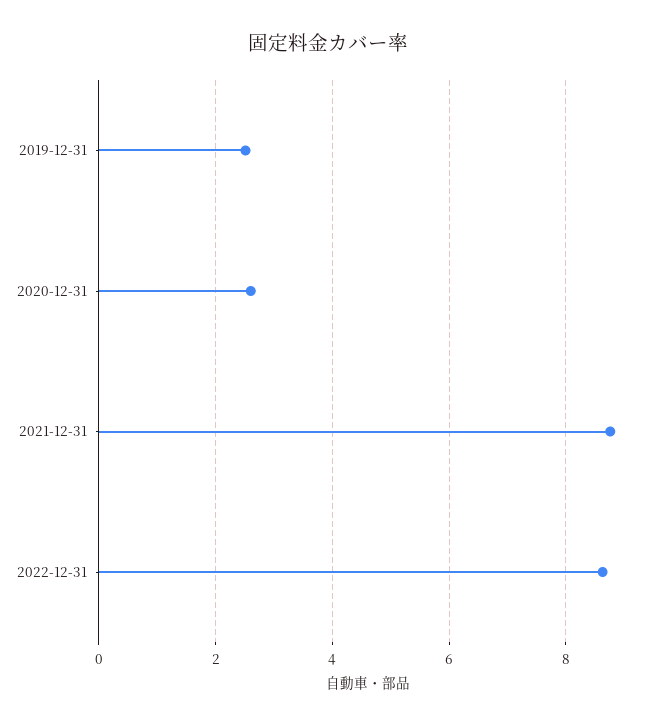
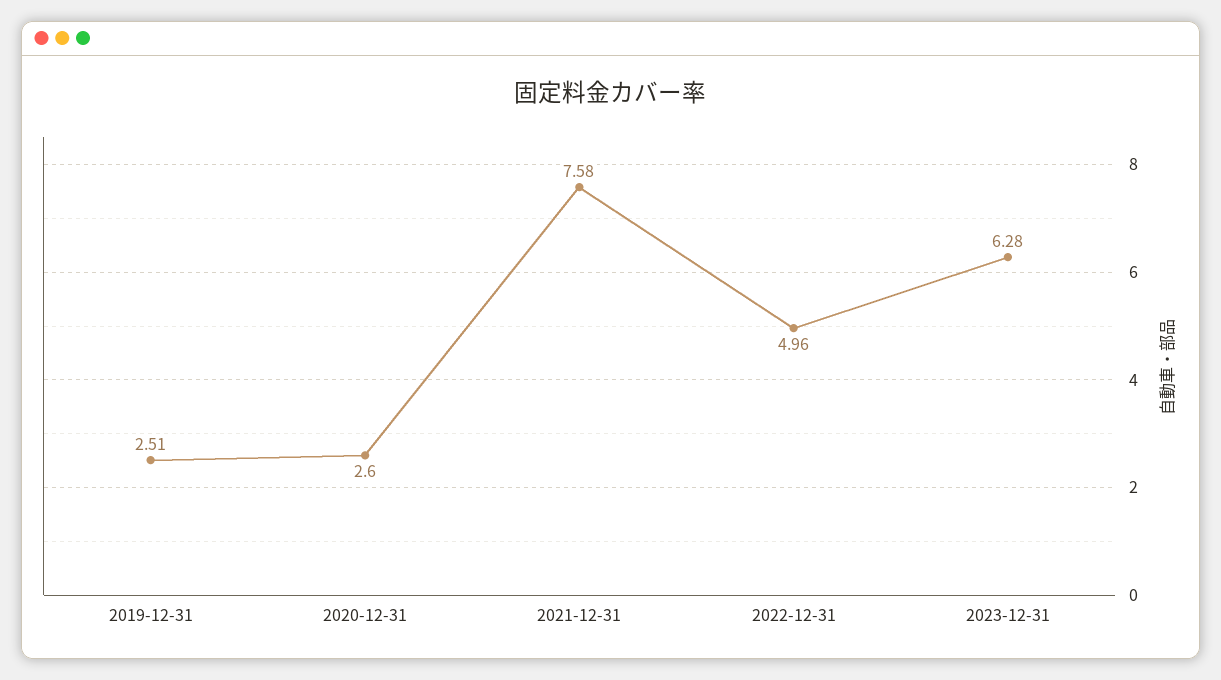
2021-12-31: 8.8 -> 7.58
2022-12-31: 8.6 -> 4.96
2023-12-31: none -> 6.28

